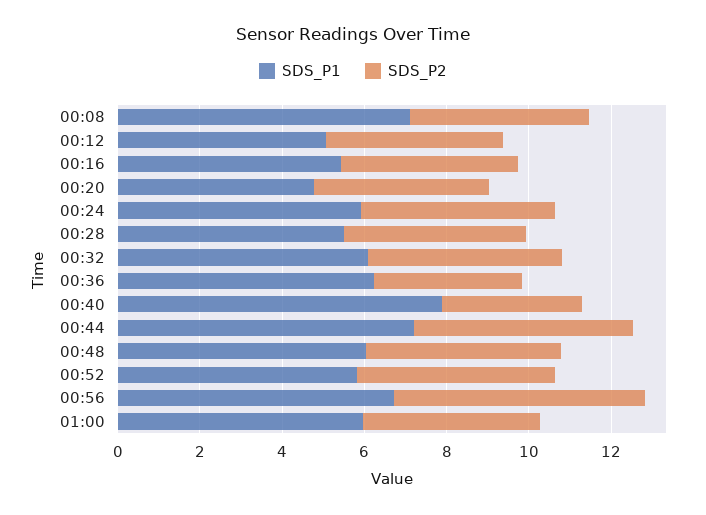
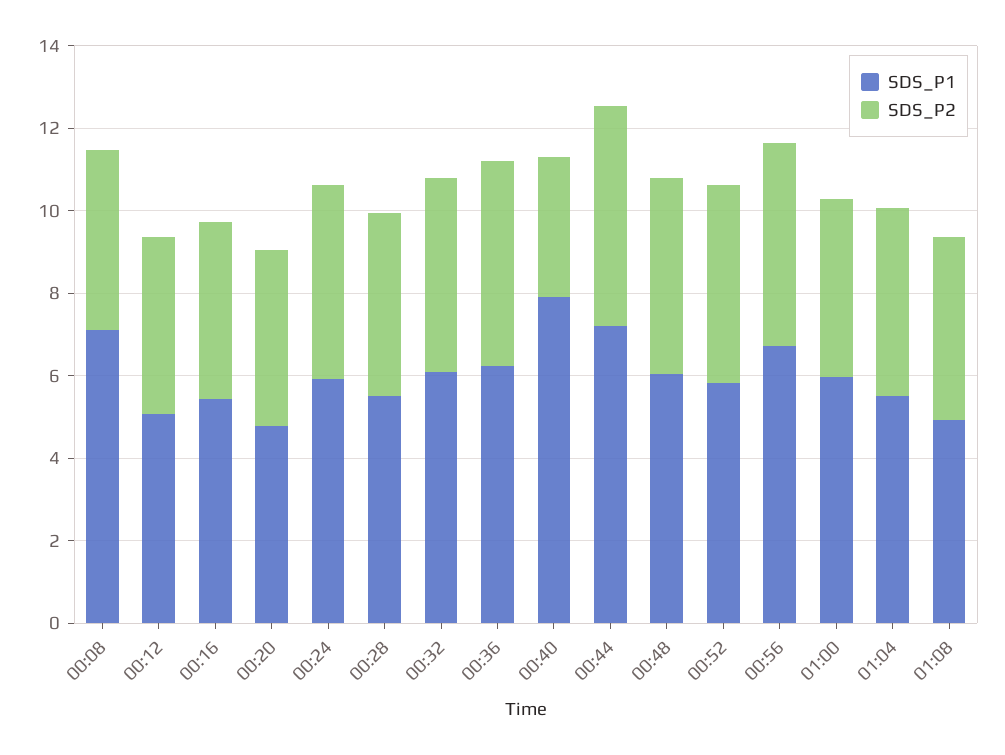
SDS_P2, 00:36: 3.5 -> 5
SDS_P2, 00:56: 6 -> 5
SDS_P1, 01:04: none -> 5.5
SDS_P2, 01:04: none -> 4.5
SDS_P1, 01:08: none -> 5
SDS_P2, 01:08: none -> 4.5

